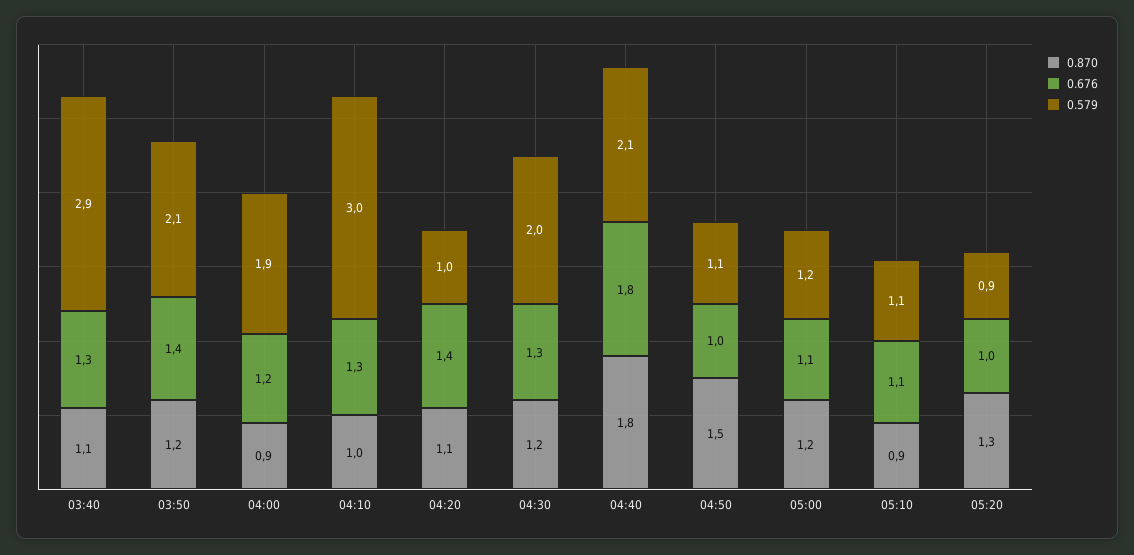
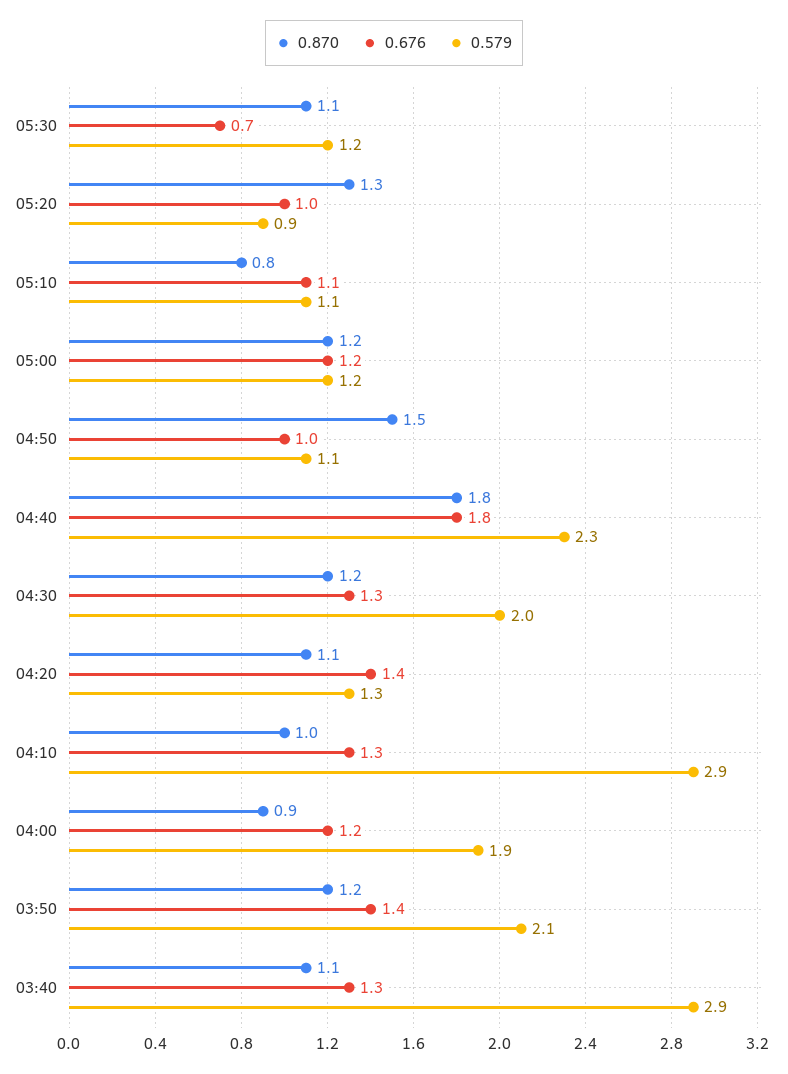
0.579, 04:10: 3 -> 2.9
0.579, 04:20: 1 -> 1.3
0.579, 04:40: 2.1 -> 2.3
0.676, 05:00: 1.1 -> 1.2
0.870, 05:10: 0.9 -> 0.8
0.870, 05:30: none -> 1.1
0.676, 05:30: none -> 0.7
0.579, 05:30: none -> 1.2

